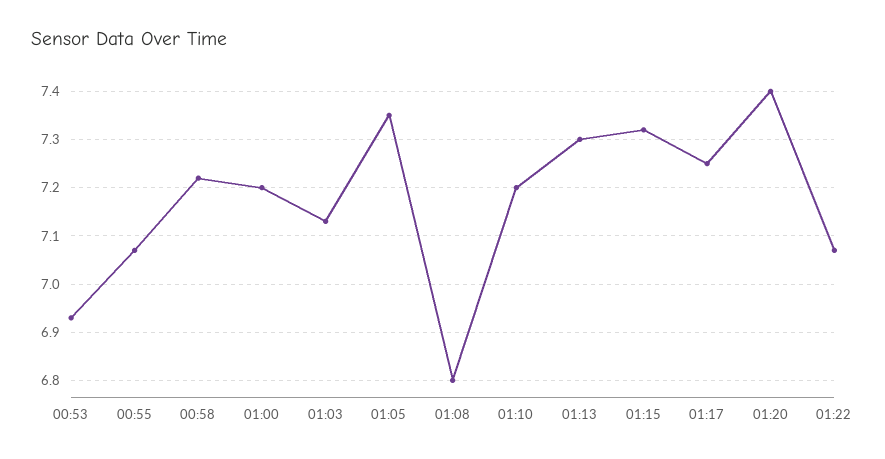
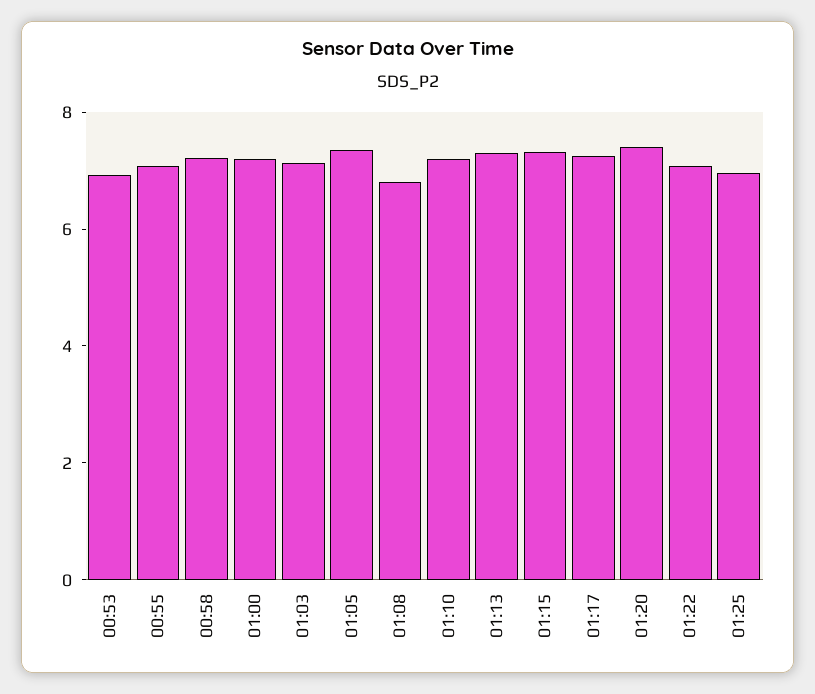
01:25: none -> 7

